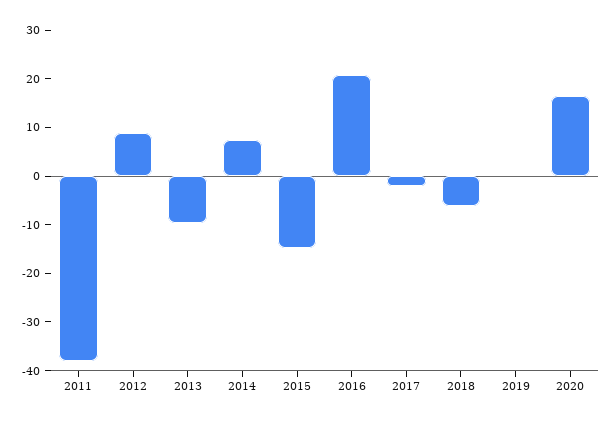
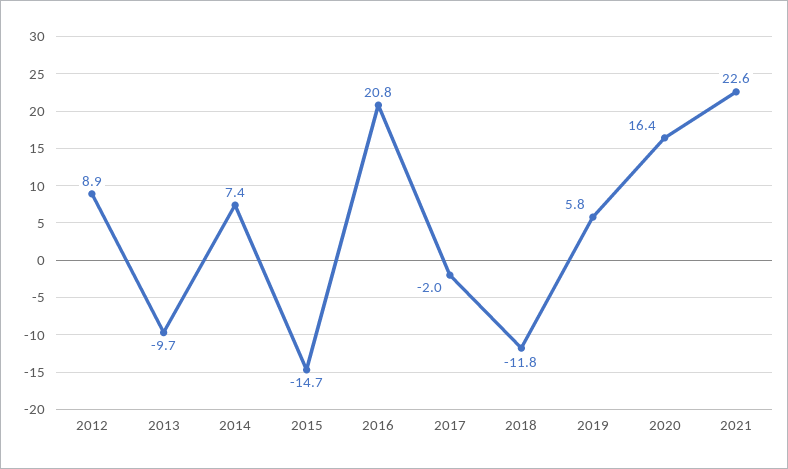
2011: -38 -> none
2018: -6 -> -11.8
2019: 0 -> 5.8
2021: none -> 22.6

